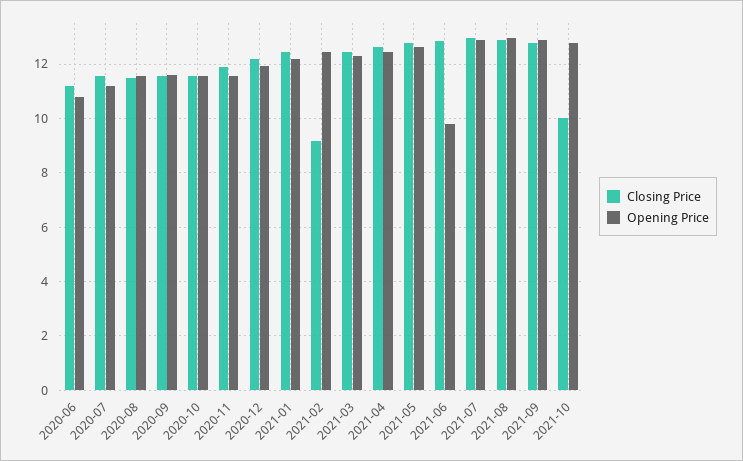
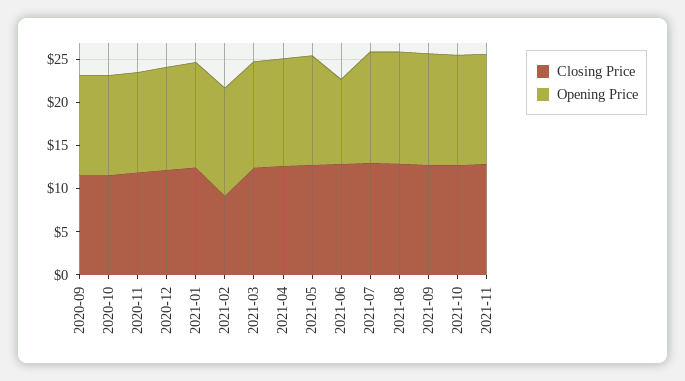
Closing Price, 2020-06: 11.25 -> none
Opening Price, 2020-06: 10.75 -> none
Closing Price, 2020-07: 11.5 -> none
Opening Price, 2020-07: 11.25 -> none
Closing Price, 2020-08: 11.5 -> none
Opening Price, 2020-08: 11.5 -> none
Closing Price, 2021-10: 10 -> 13
Closing Price, 2021-11: none -> 13
Opening Price, 2021-11: none -> 13

